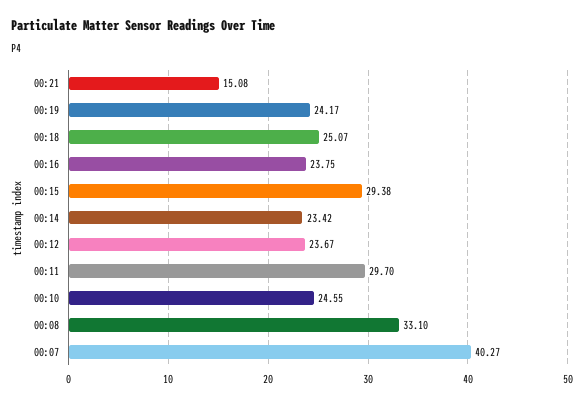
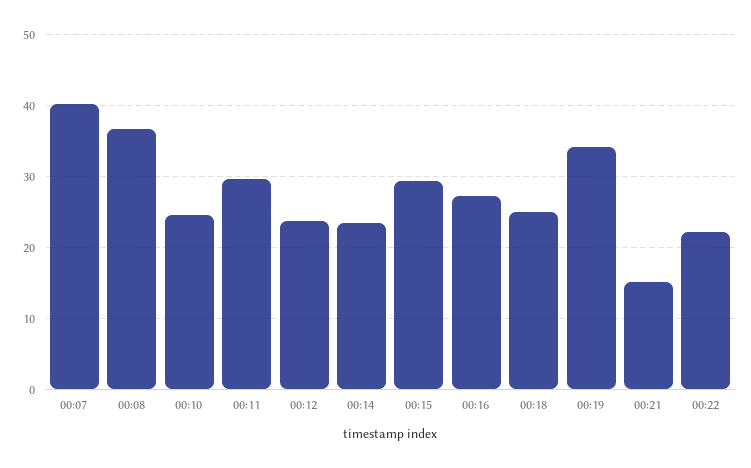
00:19: 24.17 -> 34
00:16: 23.75 -> 27
00:08: 33.1 -> 37
00:22: none -> 22

